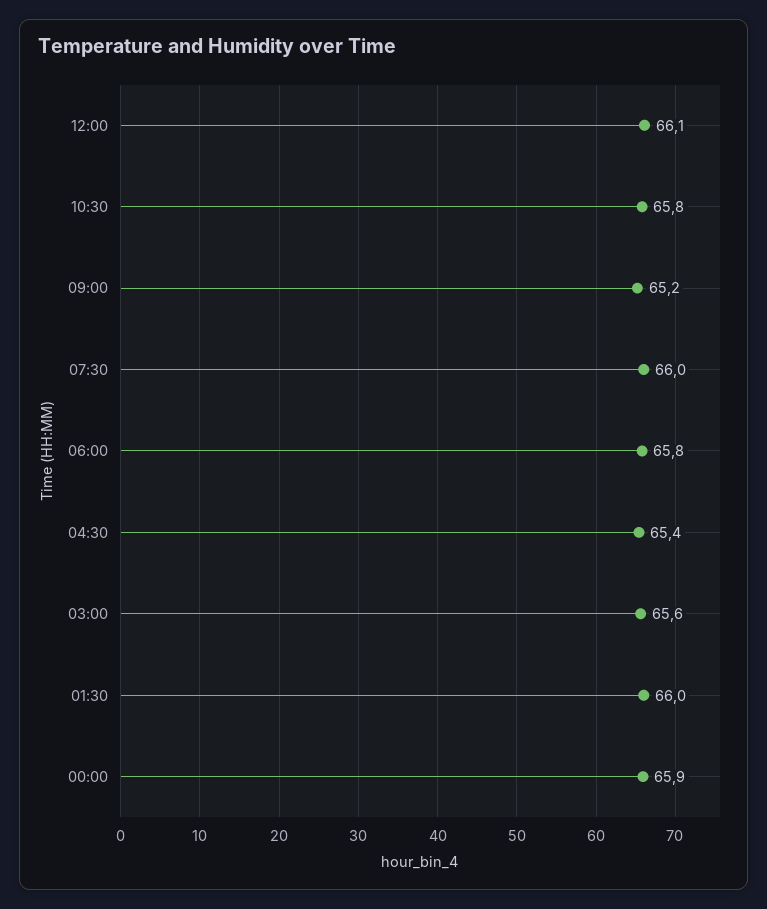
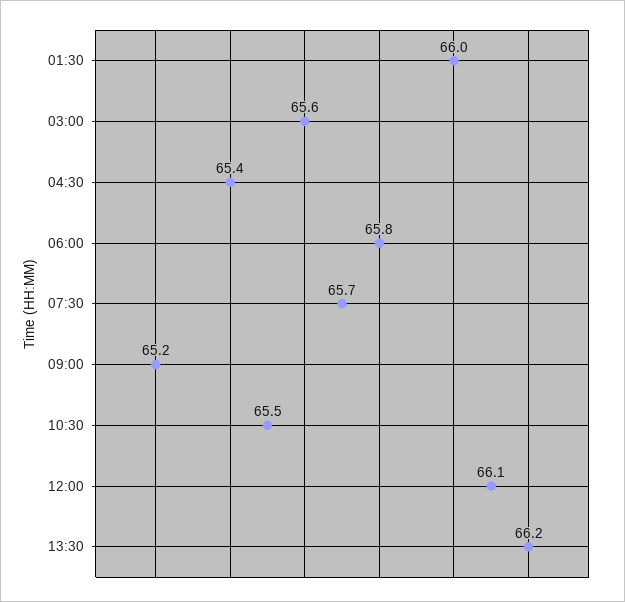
10:30: 65.8 -> 65.5
07:30: 66 -> 65.7
00:00: 65.9 -> none
13:30: none -> 66.2

